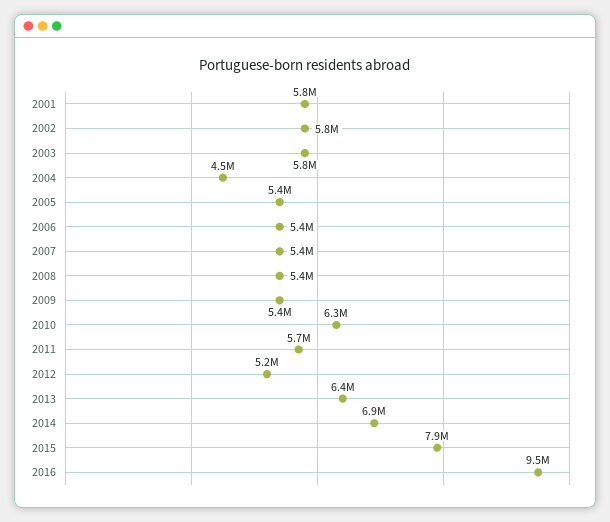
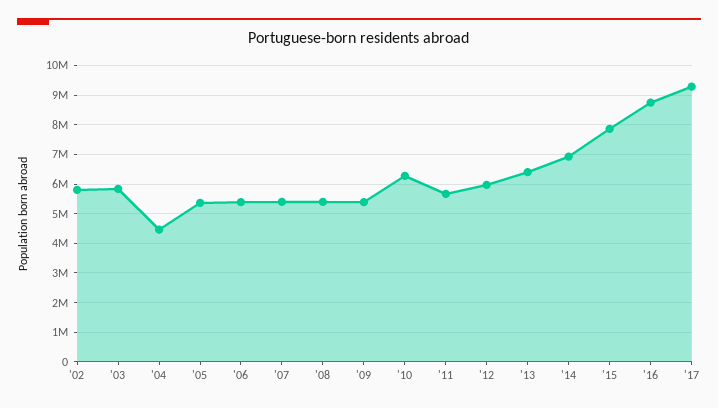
2001: 5800000 -> none
2012: 5200000 -> 6000000
2016: 9500000 -> 8750000
'17: none -> 9250000

